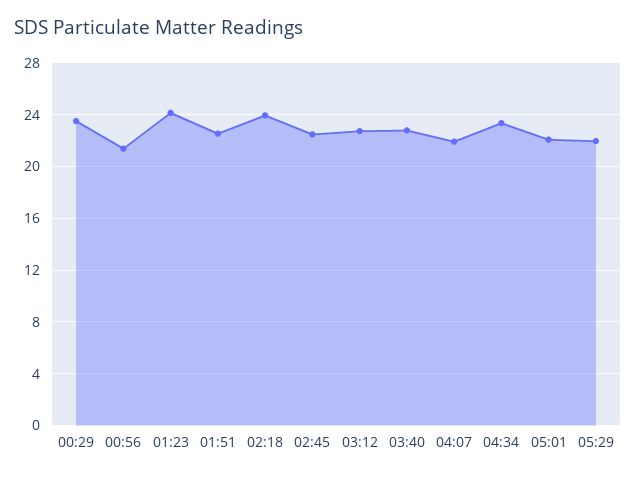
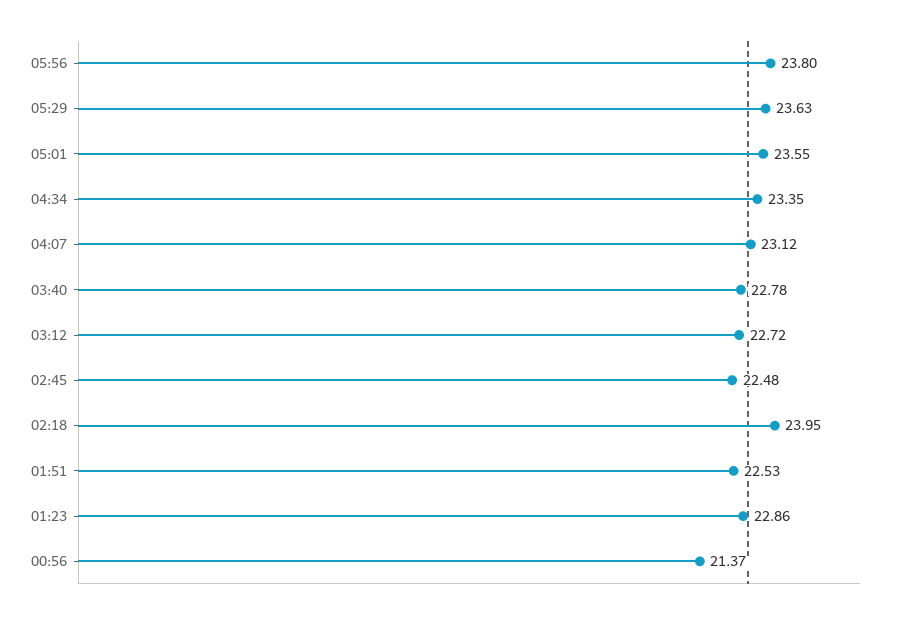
00:29: 23.5 -> none
01:23: 24 -> 22.86
04:07: 22 -> 23.12
05:01: 22 -> 23.55
05:29: 22 -> 23.63
05:56: none -> 23.8

